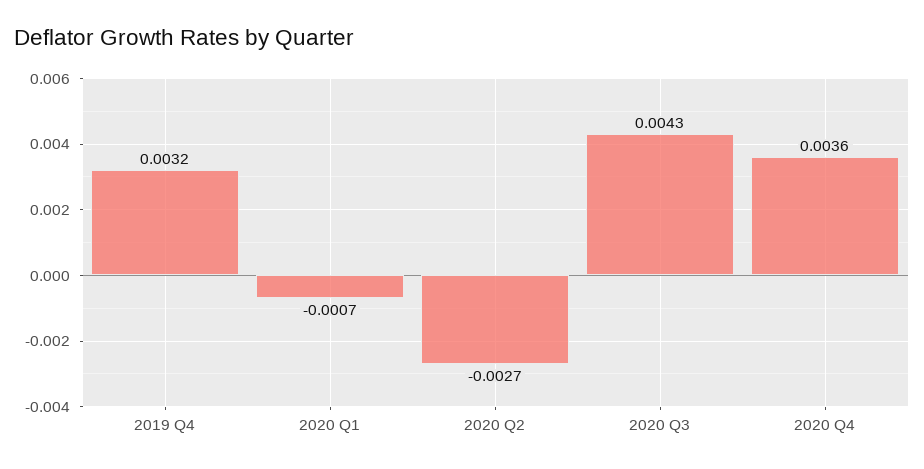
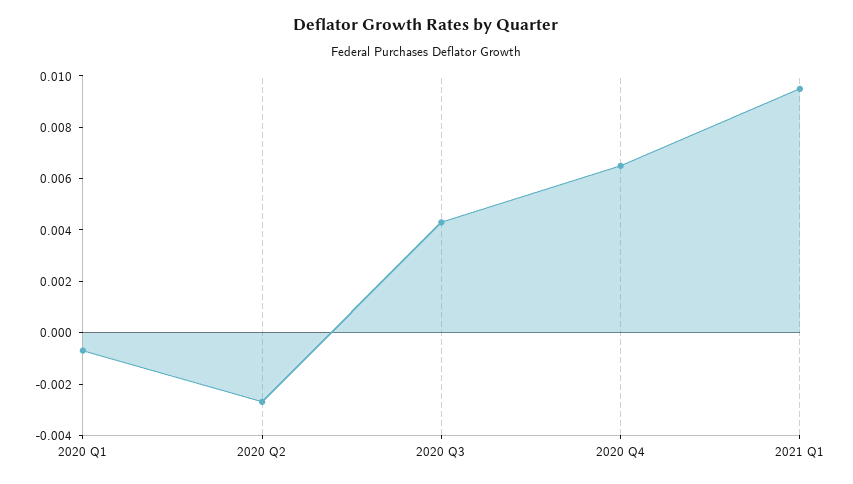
2019 Q4: 0.0032 -> none
2020 Q4: 0.0036 -> 0.0065
2021 Q1: none -> 0.0095

